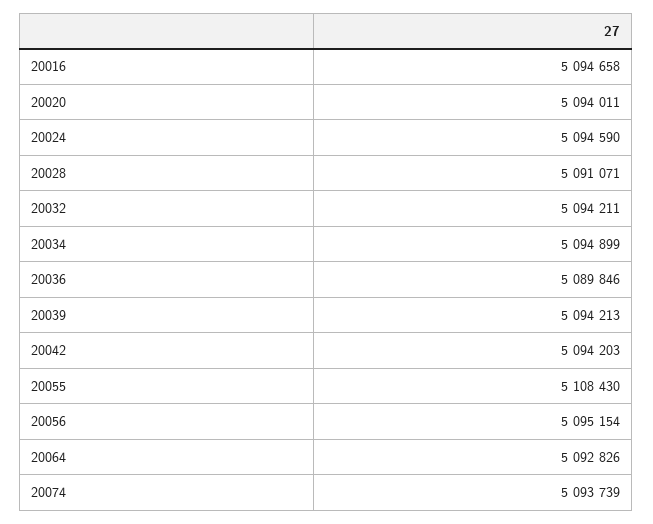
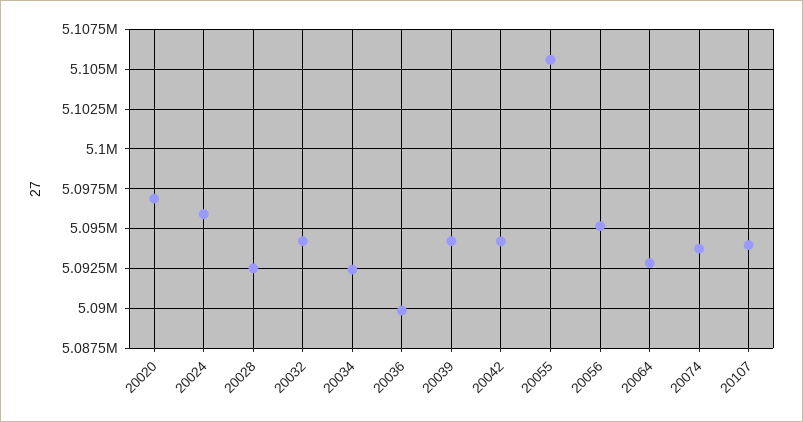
20016: 5094658 -> none
20020: 5094011 -> 5097000
20024: 5094590 -> 5096000
20028: 5091071 -> 5092500
20034: 5094899 -> 5092500
20055: 5108430 -> 5105500
20107: none -> 5094000

